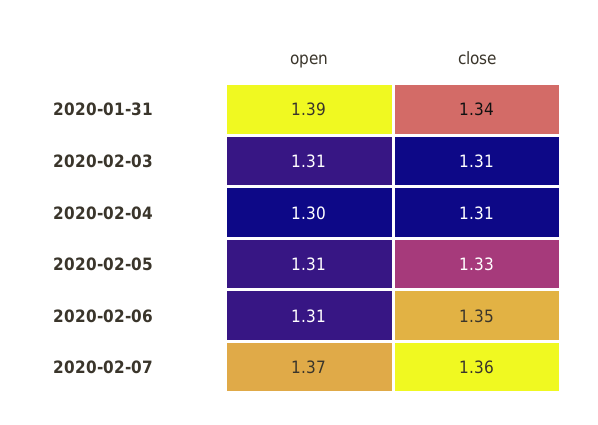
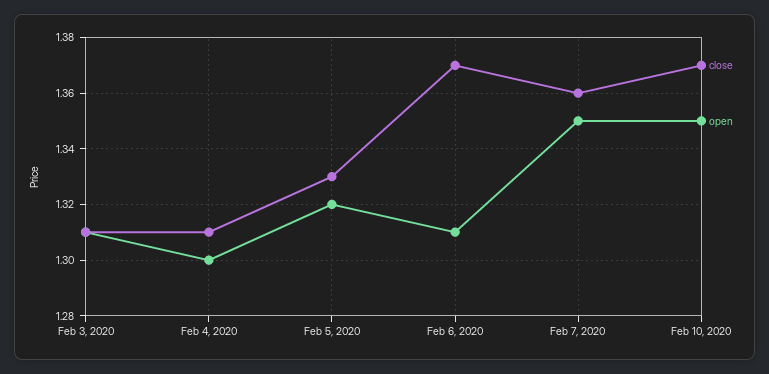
open, 2020-01-31: 1.39 -> none
close, 2020-01-31: 1.34 -> none
open, 2020-02-05: 1.31 -> 1.32
close, 2020-02-06: 1.35 -> 1.37
open, 2020-02-07: 1.37 -> 1.35
close, Feb 10, 2020: none -> 1.37
open, Feb 10, 2020: none -> 1.35

